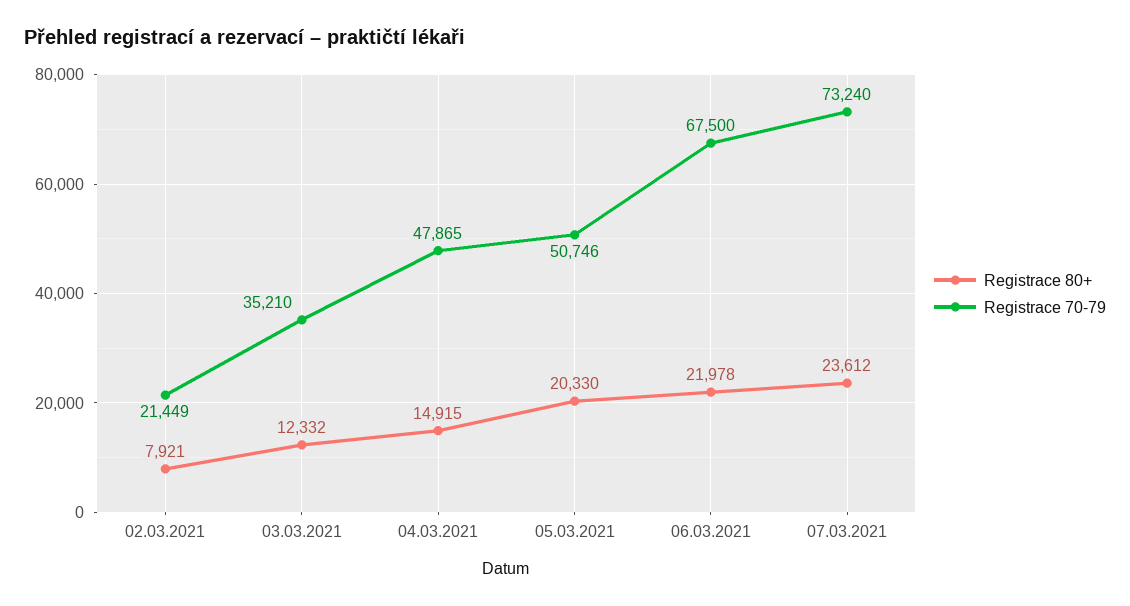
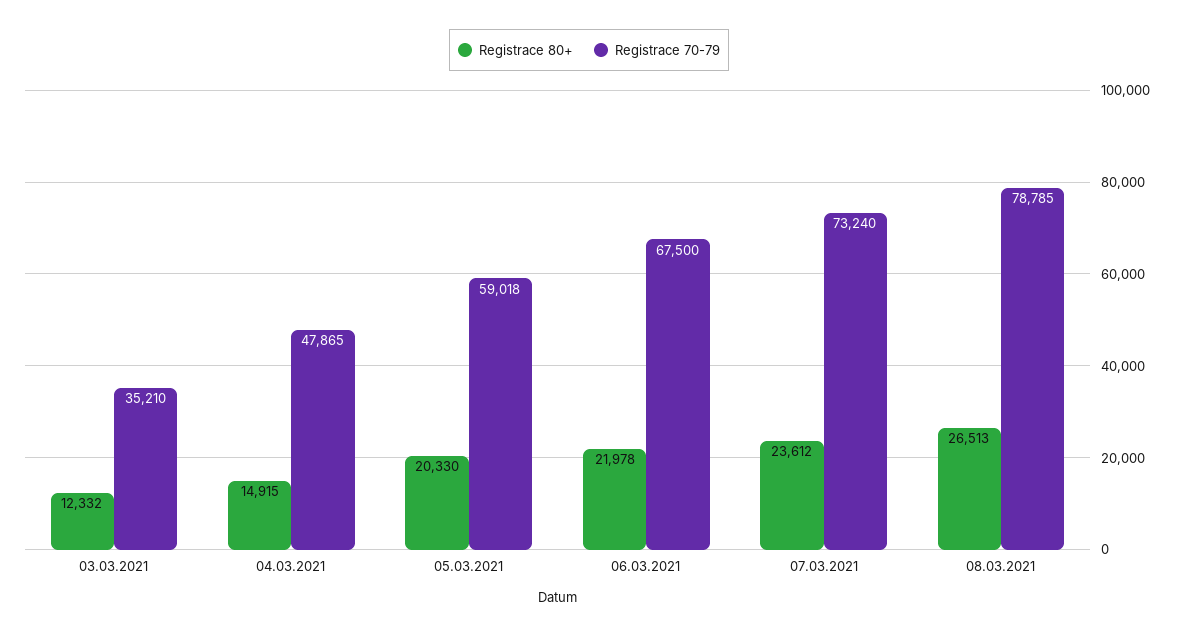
Registrace 80+, 02.03.2021: 7921 -> none
Registrace 70-79, 02.03.2021: 21449 -> none
Registrace 70-79, 05.03.2021: 50746 -> 59018
Registrace 80+, 08.03.2021: none -> 26513
Registrace 70-79, 08.03.2021: none -> 78785

